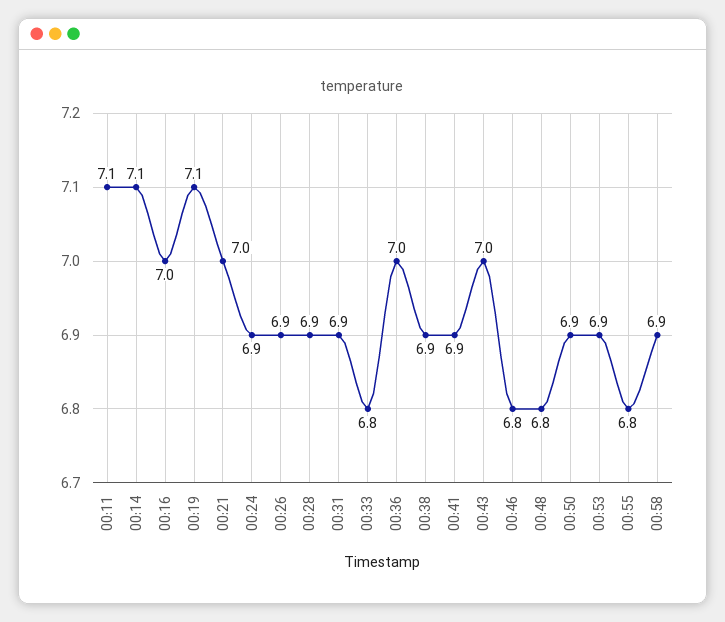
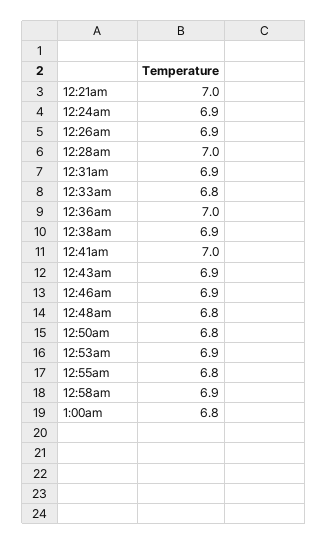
00:11: 7.1 -> none
00:14: 7.1 -> none
00:16: 7 -> none
00:19: 7.1 -> none
00:28: 6.9 -> 7
00:41: 6.9 -> 7
00:43: 7 -> 6.9
00:46: 6.8 -> 6.9
00:50: 6.9 -> 6.8
1:00am: none -> 6.8

